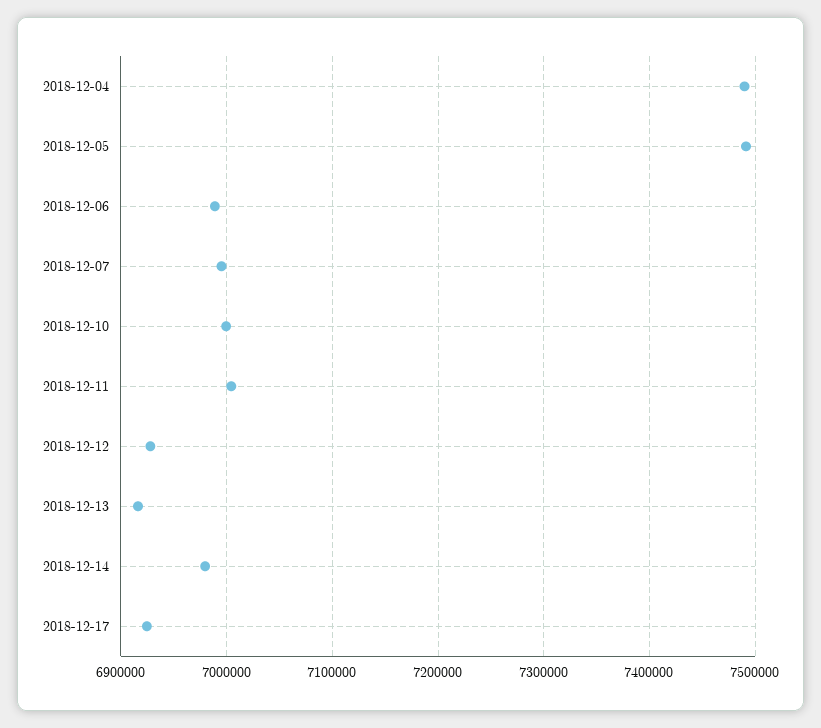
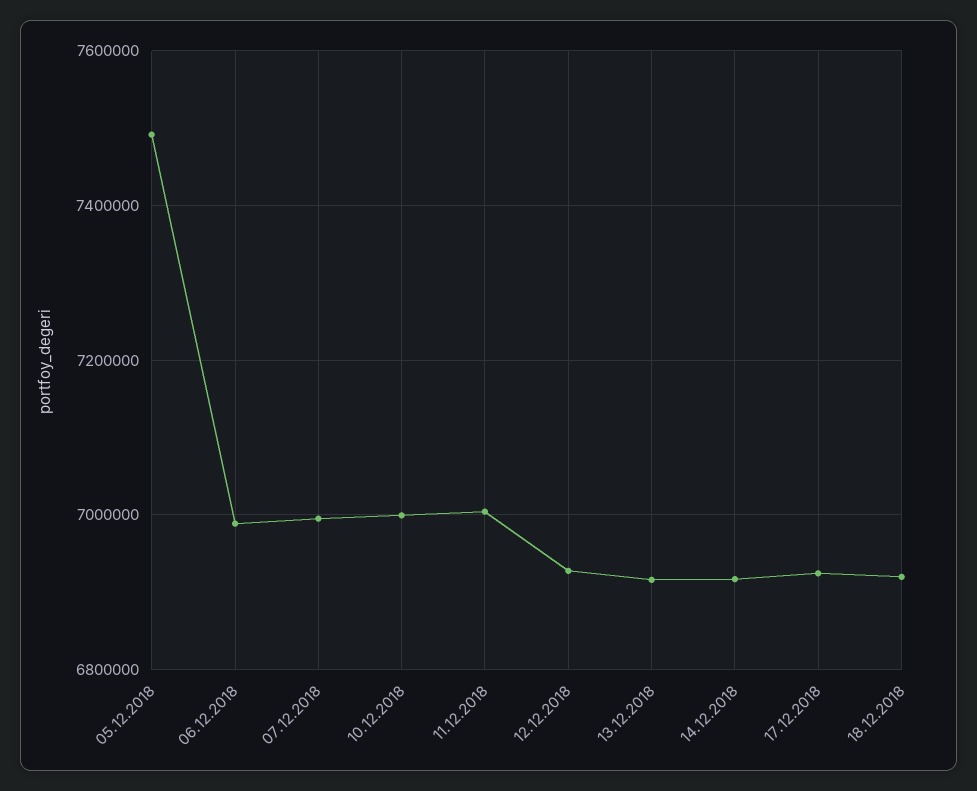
2018-12-04: 7490000 -> none
2018-12-14: 6980000 -> 6920000
18.12.2018: none -> 6920000

